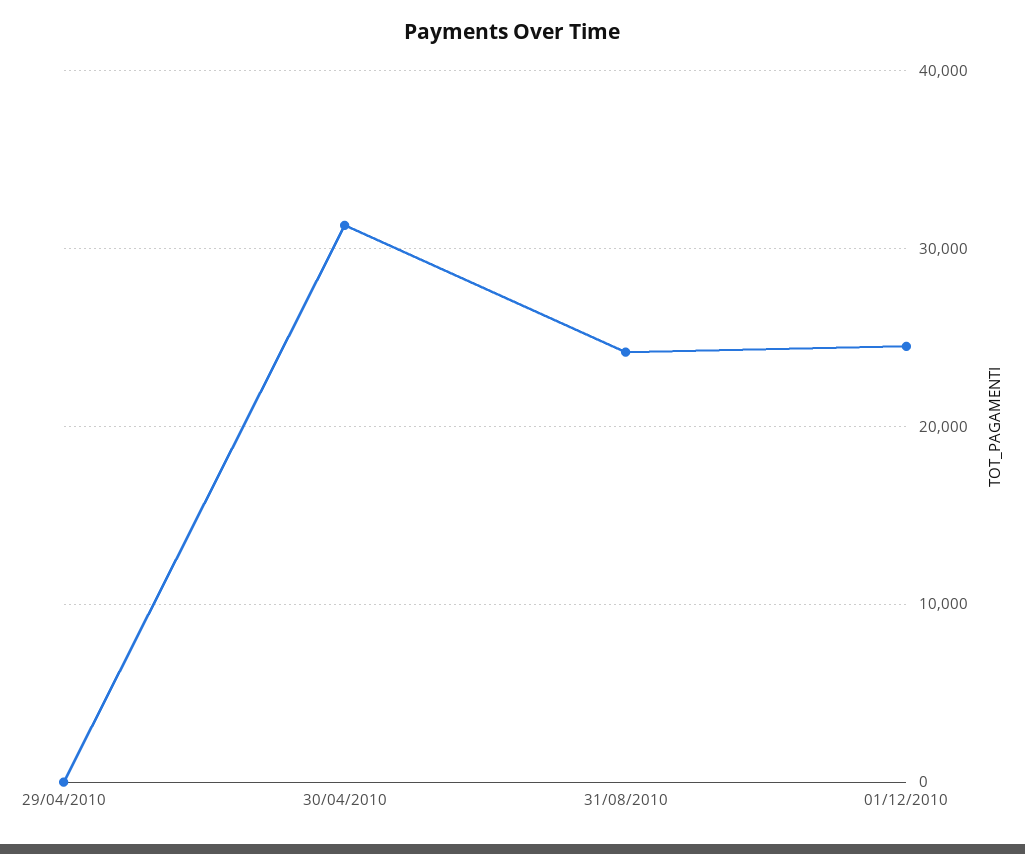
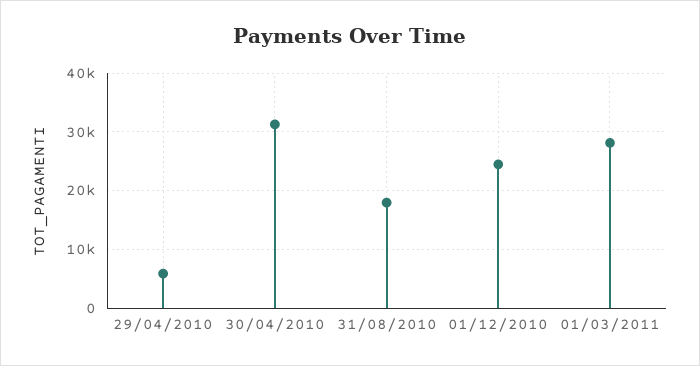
29/04/2010: 0 -> 6000
31/08/2010: 24000 -> 18000
01/03/2011: none -> 28000

